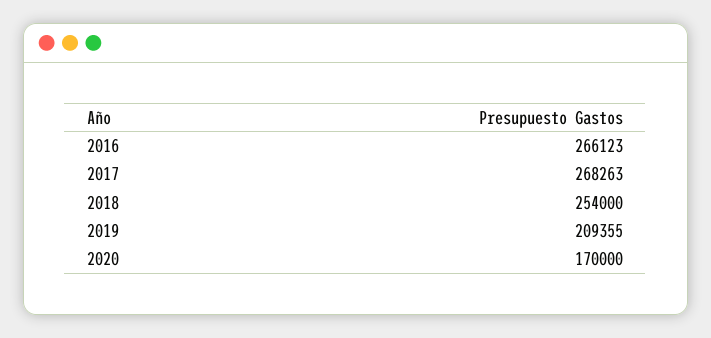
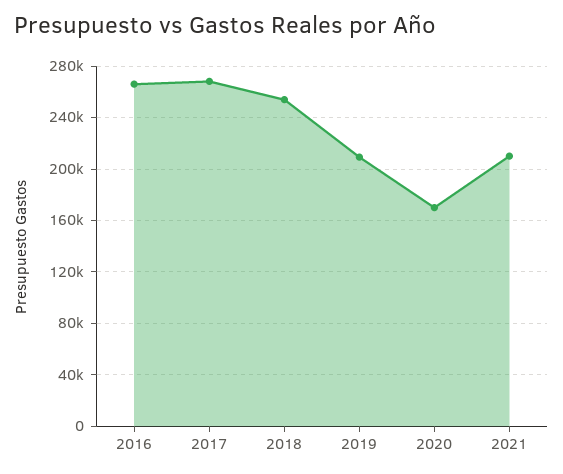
2021: none -> 210000

